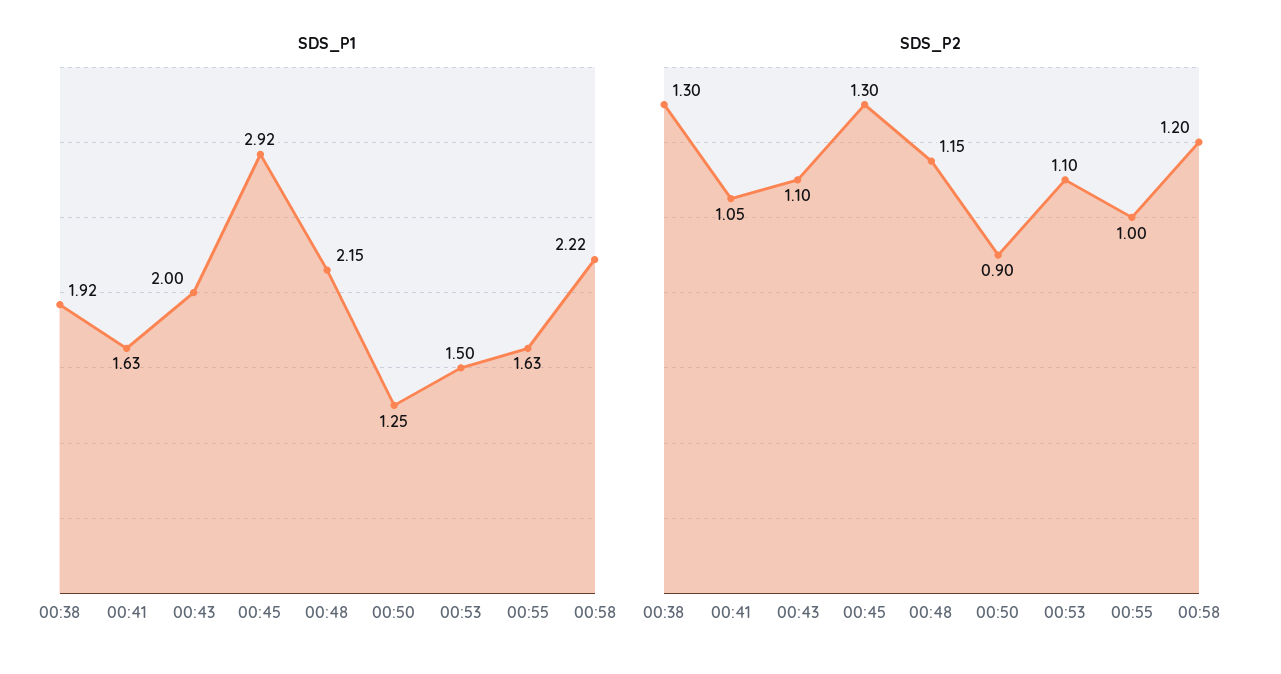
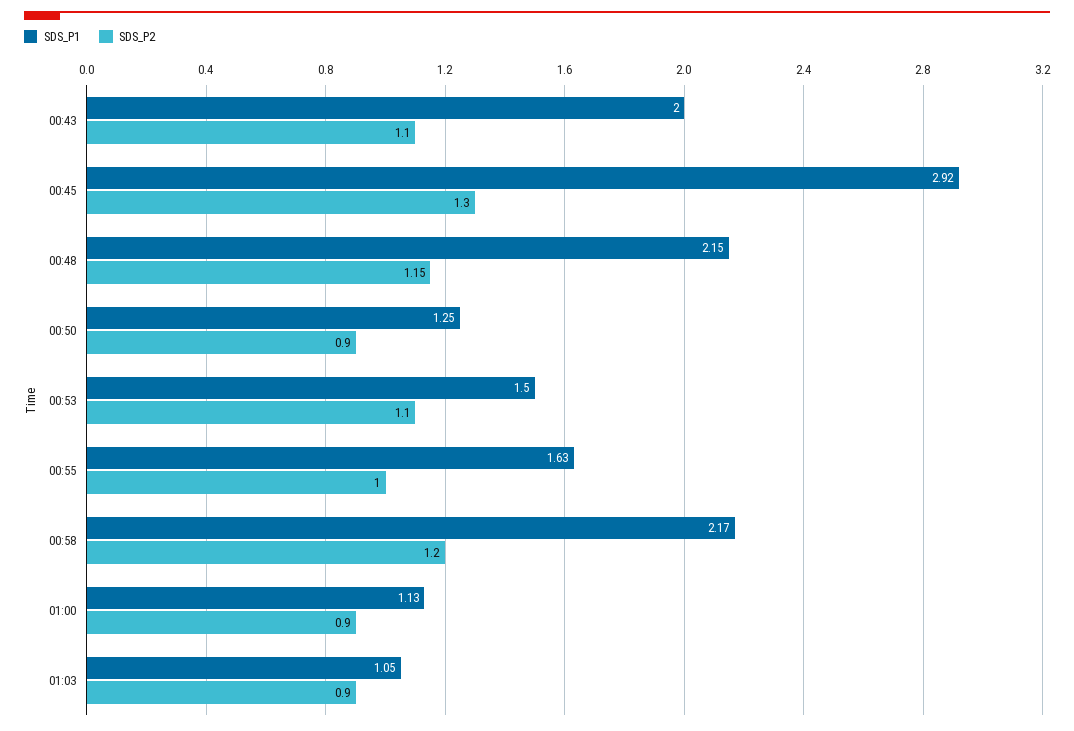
SDS_P1, 00:38: 1.92 -> none
SDS_P1, 00:41: 1.63 -> none
SDS_P1, 00:58: 2.22 -> 2.17
SDS_P2, 00:38: 1.3 -> none
SDS_P2, 00:41: 1.05 -> none
SDS_P1, 01:00: none -> 1.13
SDS_P2, 01:00: none -> 0.9
SDS_P1, 01:03: none -> 1.05
SDS_P2, 01:03: none -> 0.9

